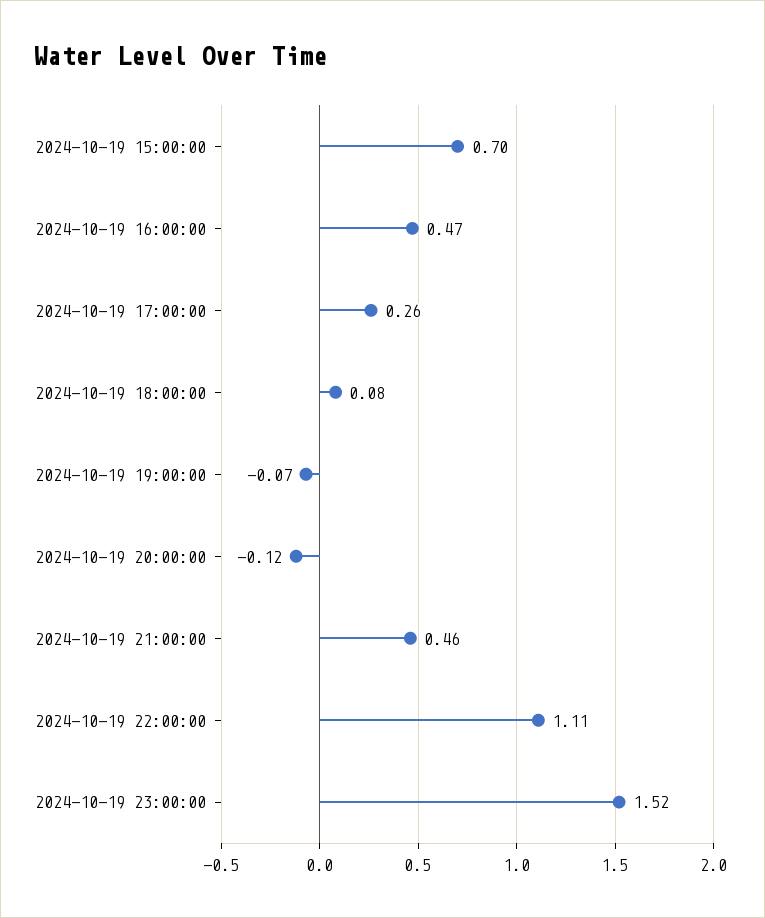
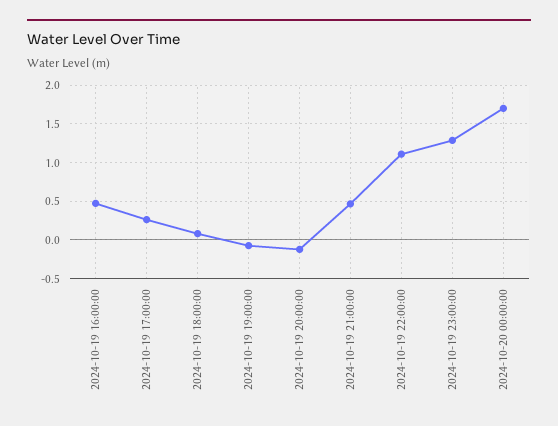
2024-10-19 15:00:00: 0.7 -> none
2024-10-19 23:00:00: 1.52 -> 1.3
2024-10-20 00:00:00: none -> 1.7

